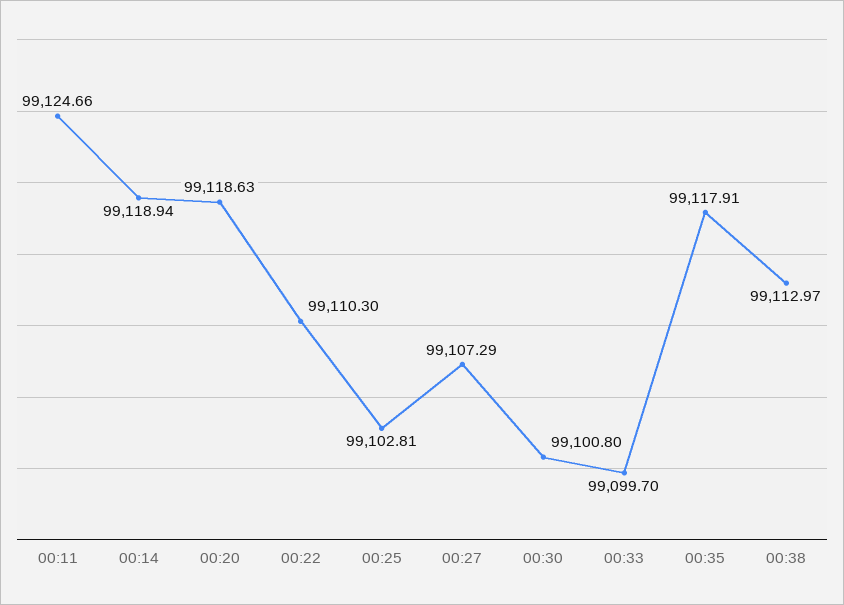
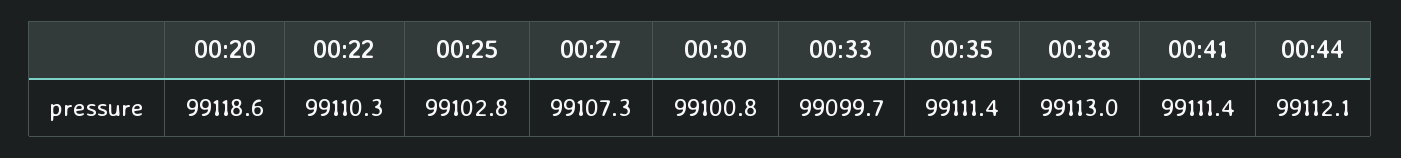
00:11: 99124.66 -> none
00:14: 99118.94 -> none
00:35: 99117.91 -> 99111.4
00:41: none -> 99111.4
00:44: none -> 99112.1

